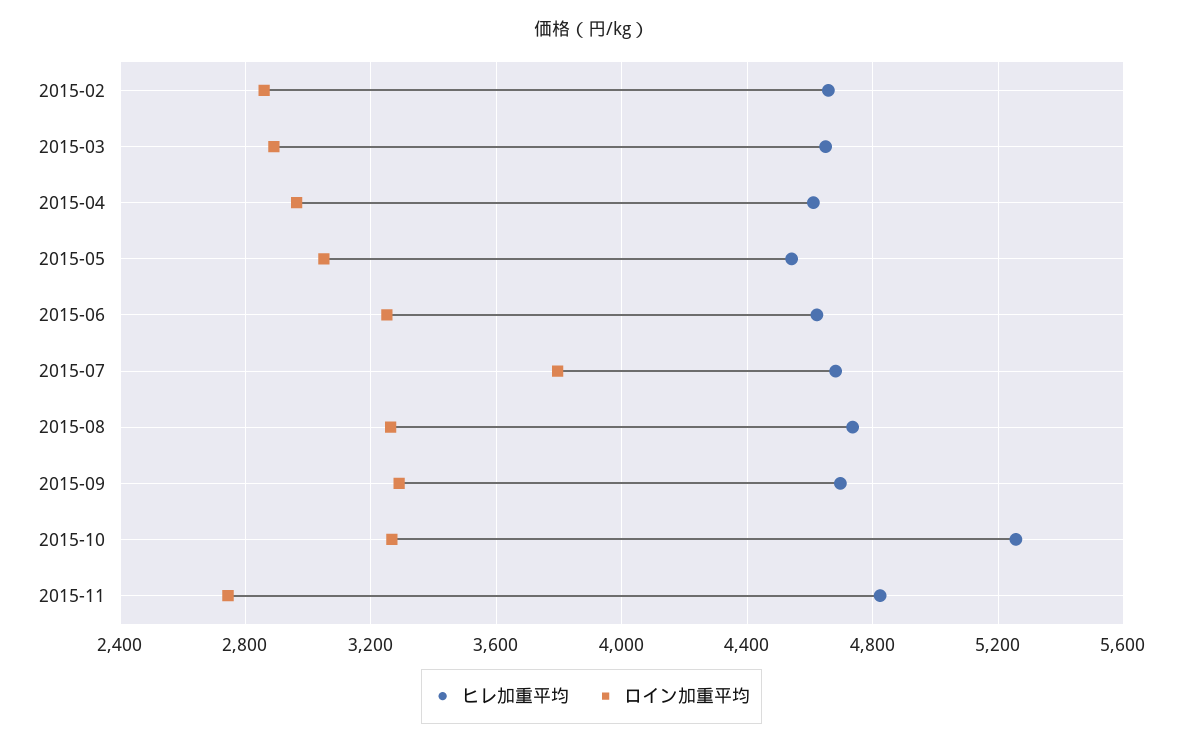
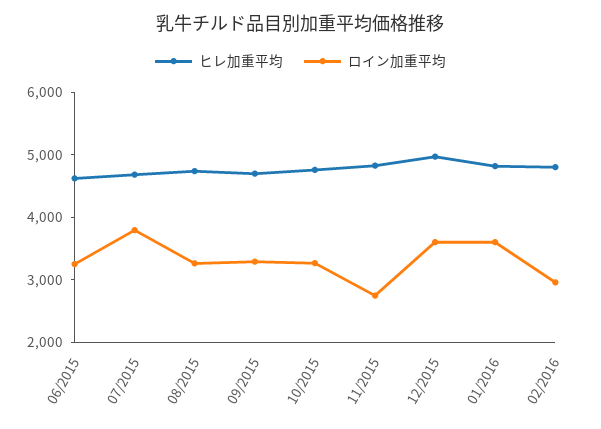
ヒレ加重平均, 2015-02: 4650 -> none
ロイン加重平均, 2015-02: 2850 -> none
ヒレ加重平均, 2015-03: 4650 -> none
ロイン加重平均, 2015-03: 2900 -> none
ヒレ加重平均, 2015-04: 4600 -> none
ロイン加重平均, 2015-04: 2950 -> none
ヒレ加重平均, 2015-05: 4550 -> none
ロイン加重平均, 2015-05: 3050 -> none
ヒレ加重平均, 2015-10: 5250 -> 4800
ヒレ加重平均, 12/2015: none -> 5000
ロイン加重平均, 12/2015: none -> 3600
ヒレ加重平均, 01/2016: none -> 4800
ロイン加重平均, 01/2016: none -> 3600
ヒレ加重平均, 02/2016: none -> 4800
ロイン加重平均, 02/2016: none -> 3000

